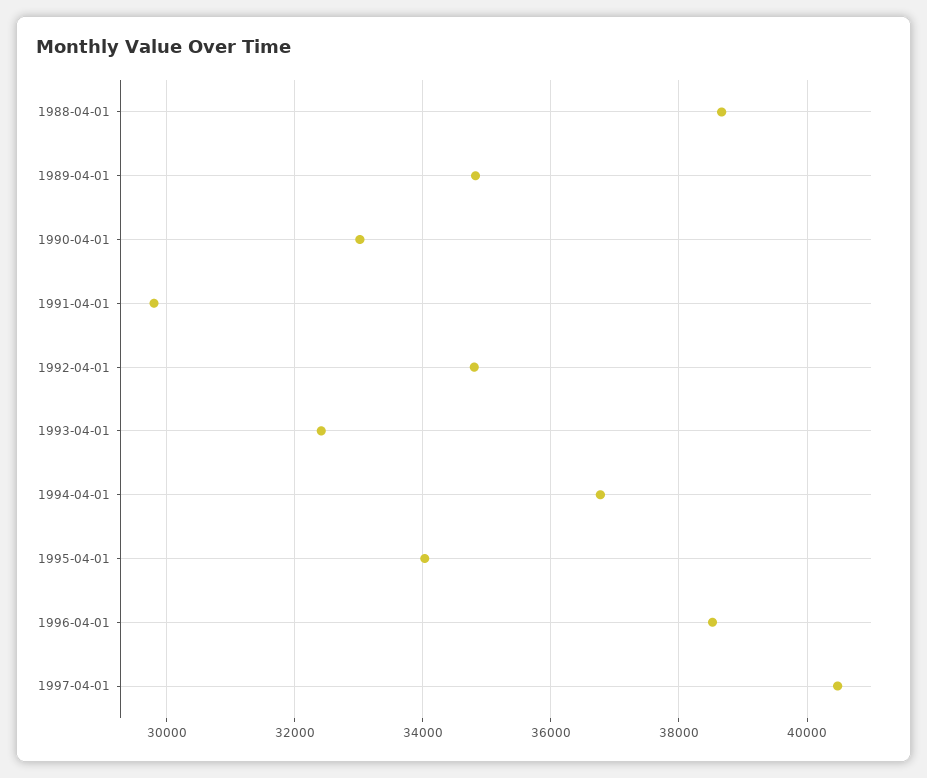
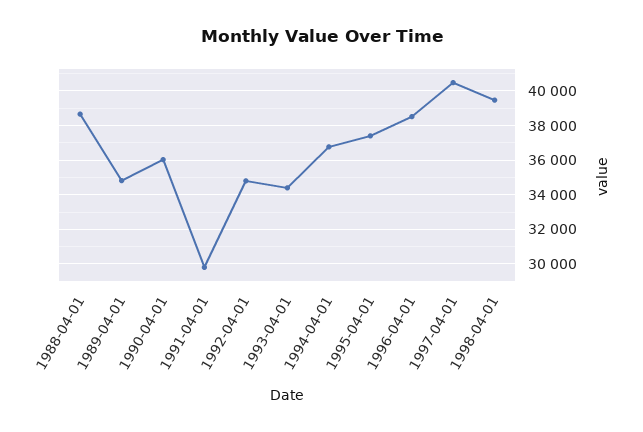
1990-04-01: 33000 -> 36000
1993-04-01: 32400 -> 34500
1995-04-01: 34000 -> 37500
1998-04-01: none -> 39500

